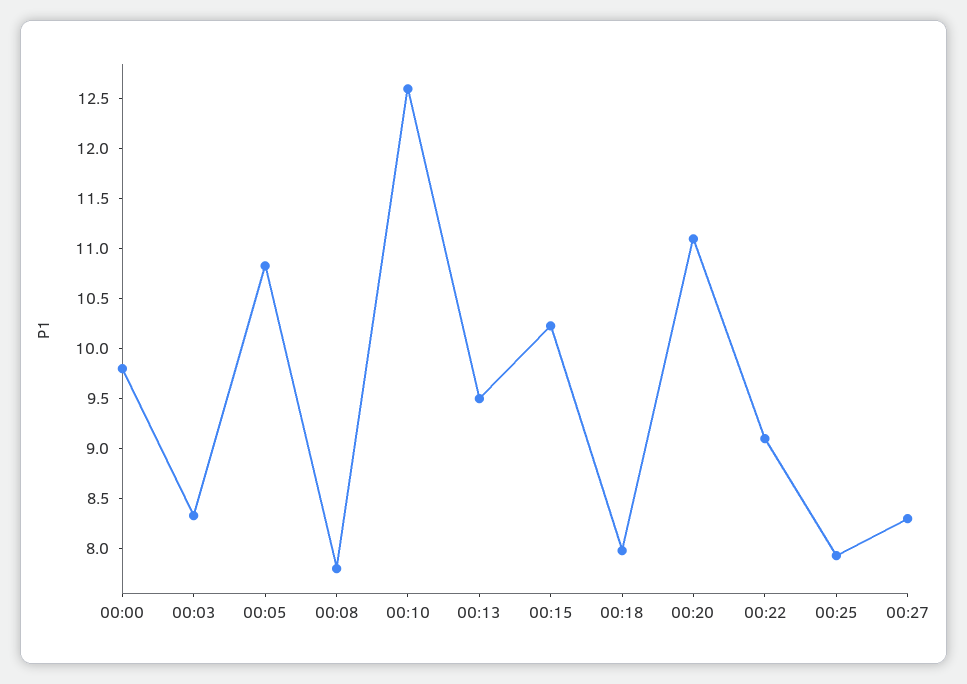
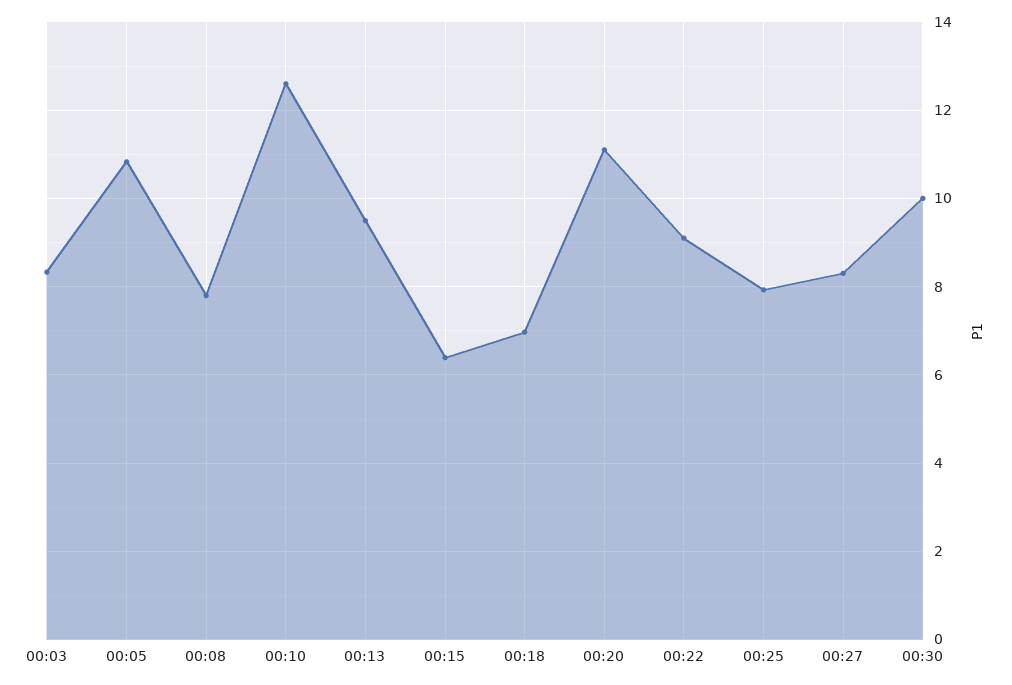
00:00: 9.8 -> none
00:15: 10.2 -> 6.4
00:18: 8 -> 7
00:30: none -> 10

